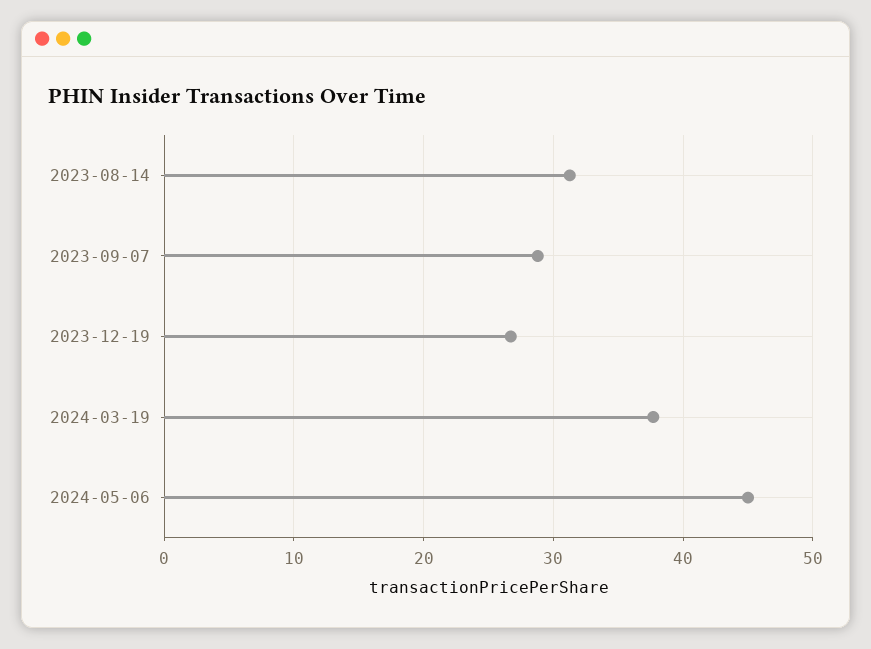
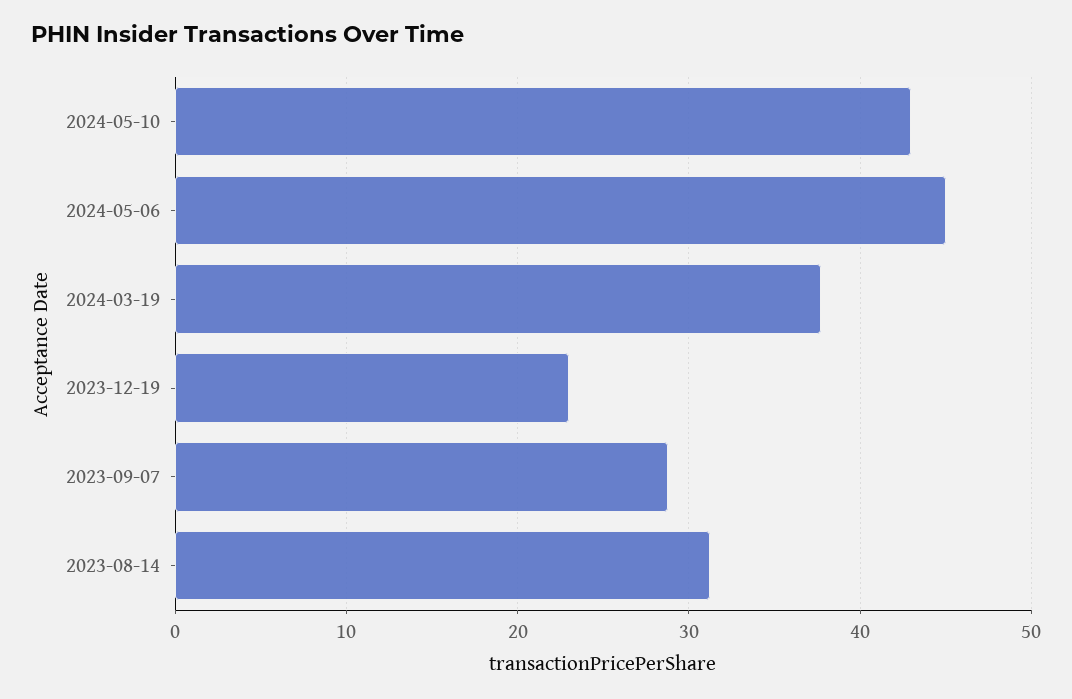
2023-12-19: 27 -> 23
2024-05-10: none -> 43

